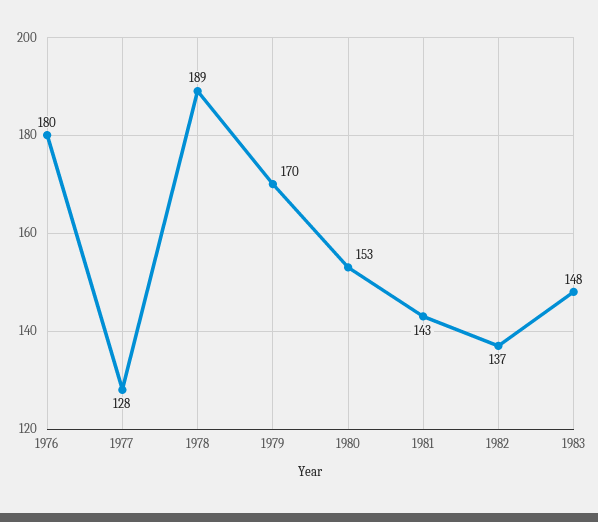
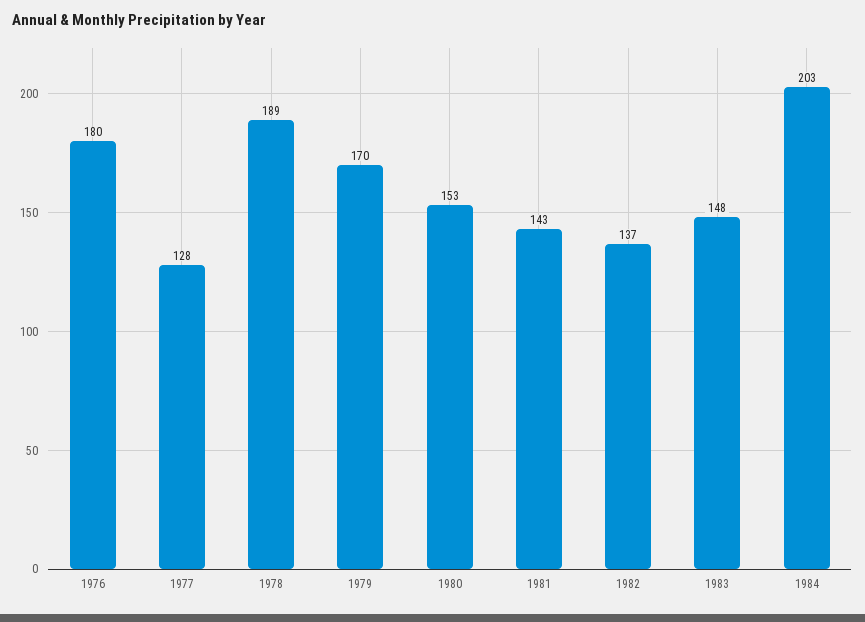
1984: none -> 203

